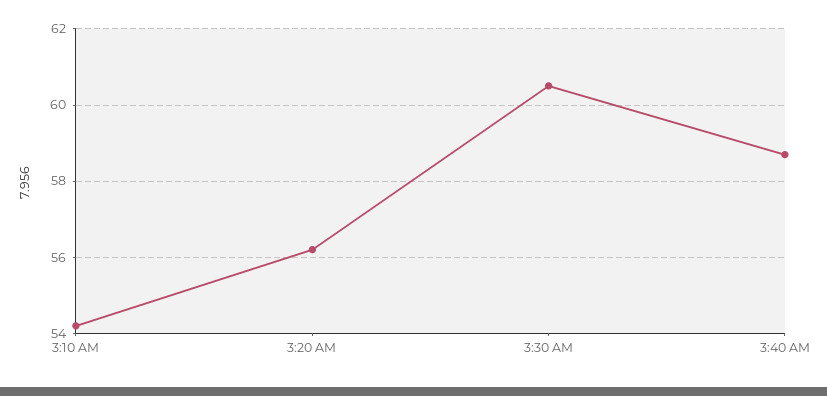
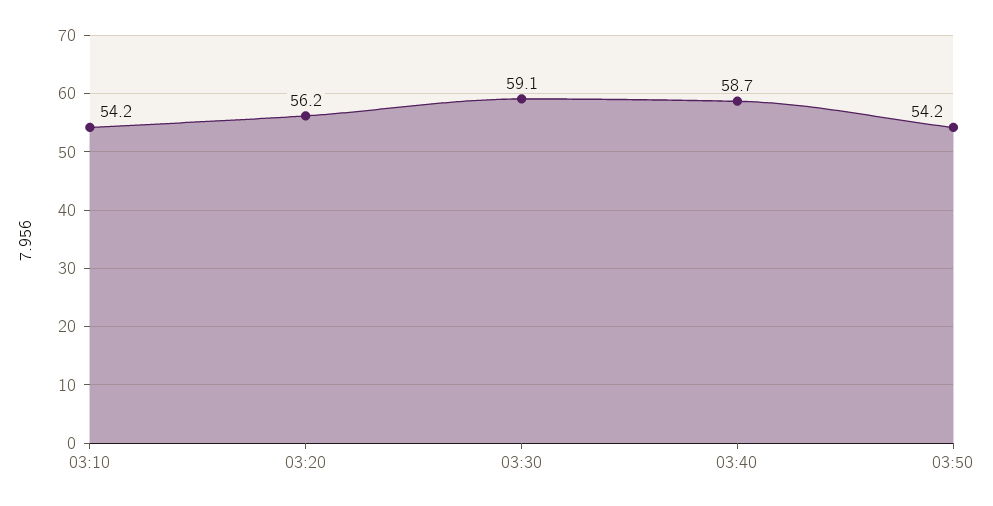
3:30 AM: 60.5 -> 59.1
03:50: none -> 54.2

